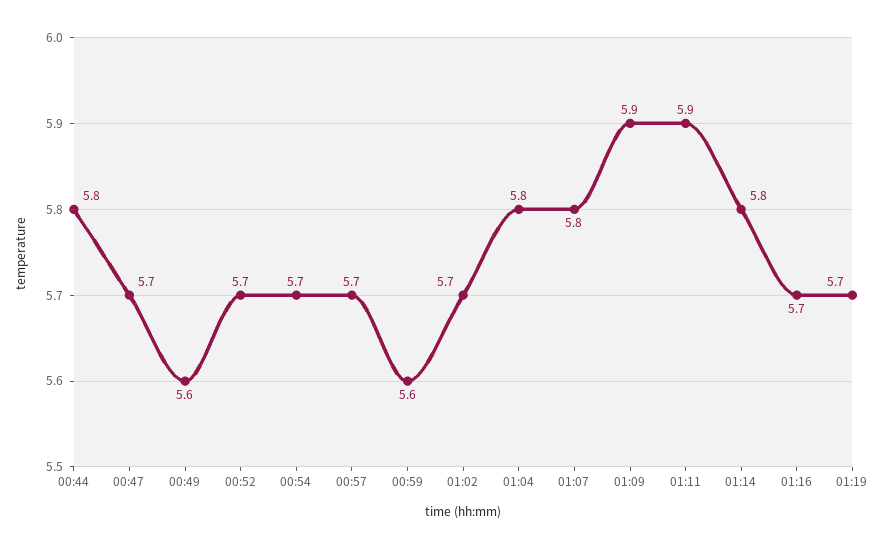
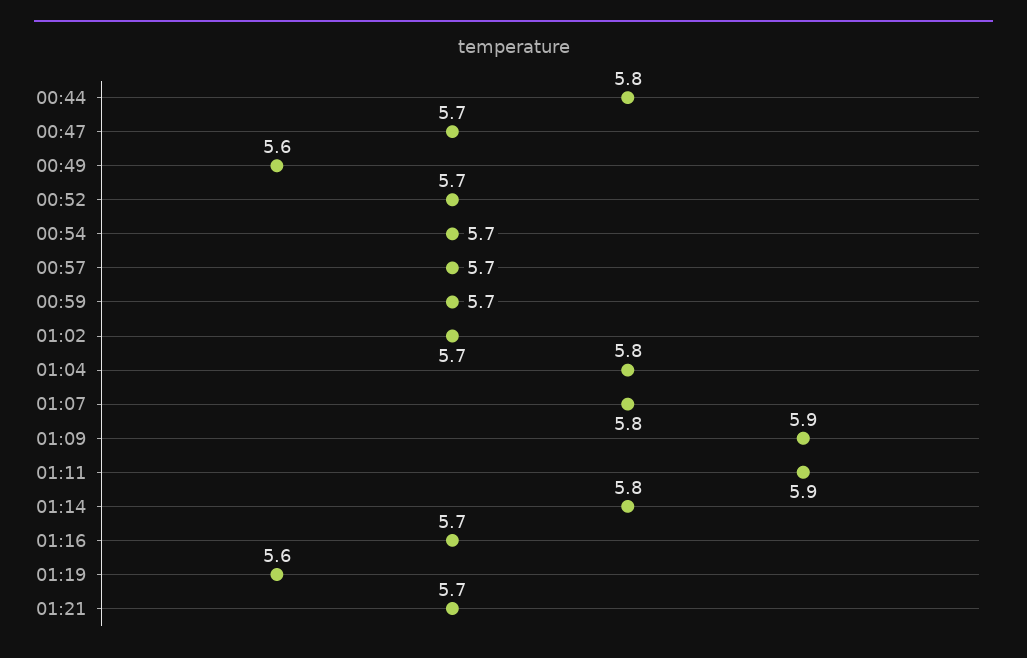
00:59: 5.6 -> 5.7
01:19: 5.7 -> 5.6
01:21: none -> 5.7

